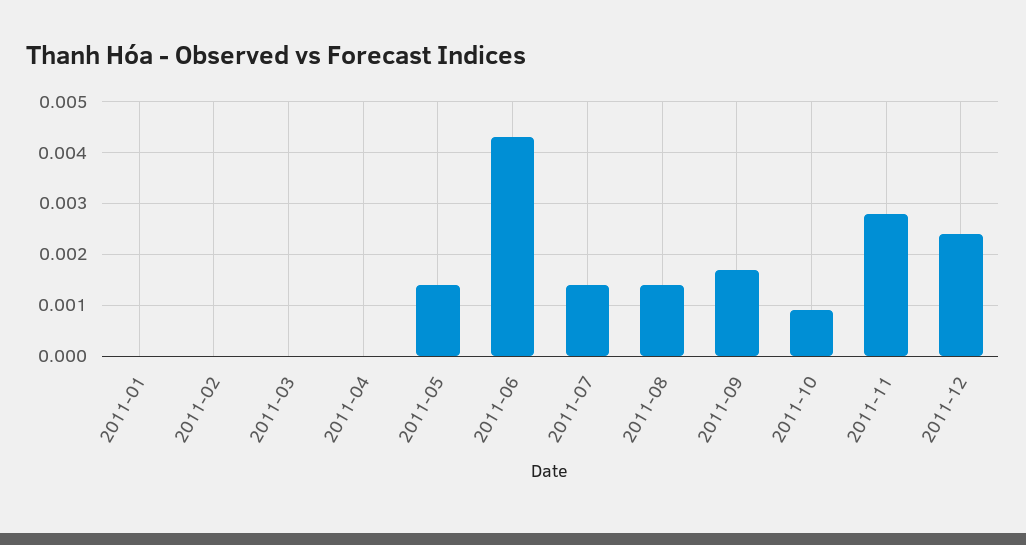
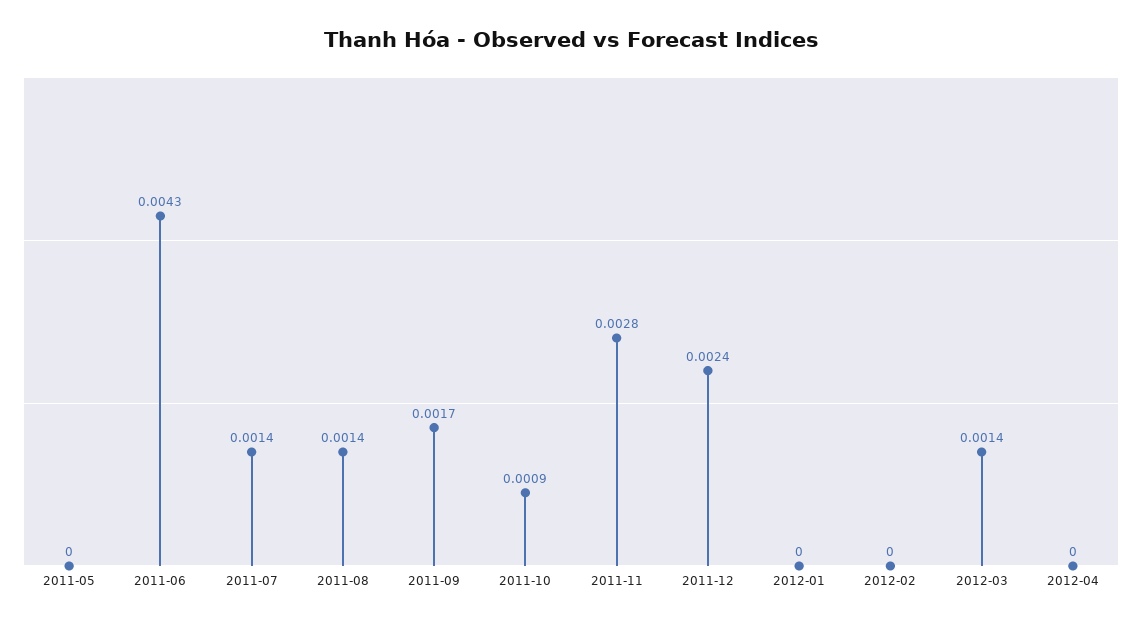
2011-01: 0 -> none
2011-02: 0 -> none
2011-03: 0 -> none
2011-04: 0 -> none
2011-05: 0.0015 -> 0
2012-01: none -> 0
2012-02: none -> 0
2012-03: none -> 0.0014
2012-04: none -> 0

